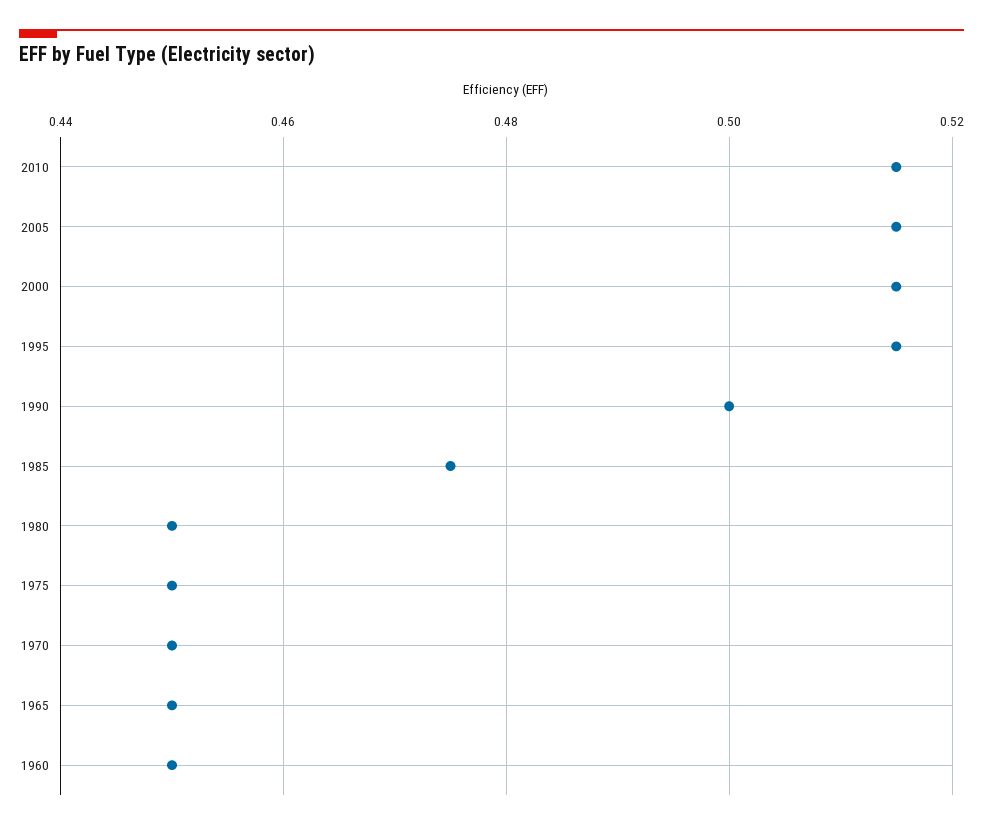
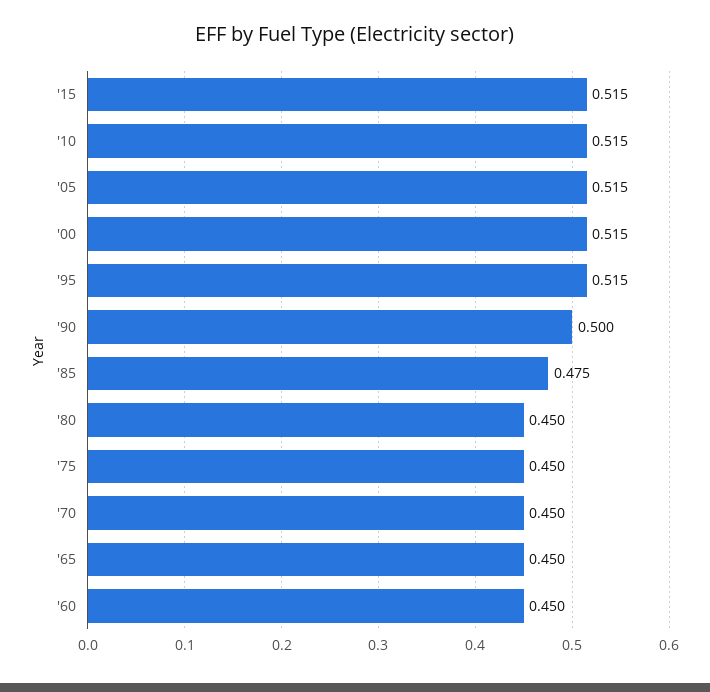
'15: none -> 0.515

